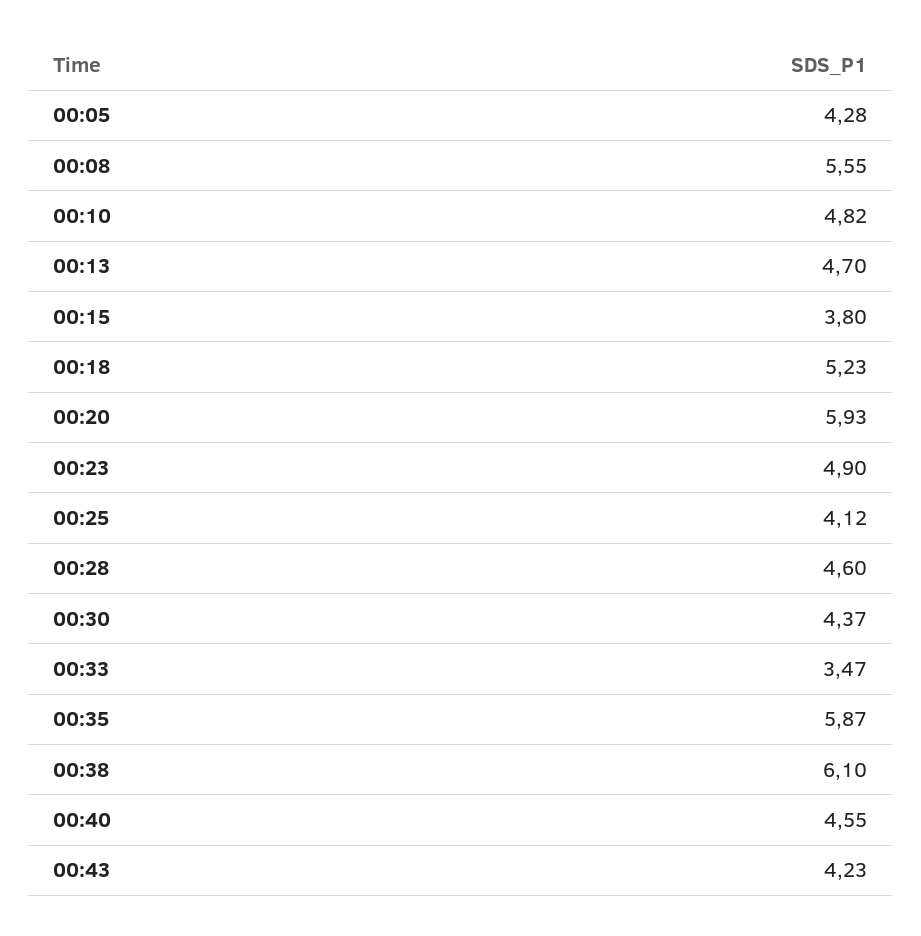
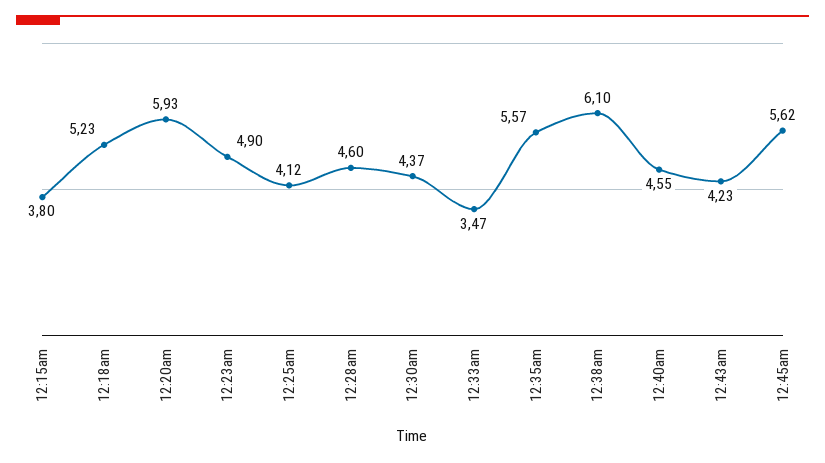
00:05: 4.28 -> none
00:08: 5.55 -> none
00:10: 4.82 -> none
00:13: 4.7 -> none
00:35: 5.87 -> 5.57
12:45am: none -> 5.62

